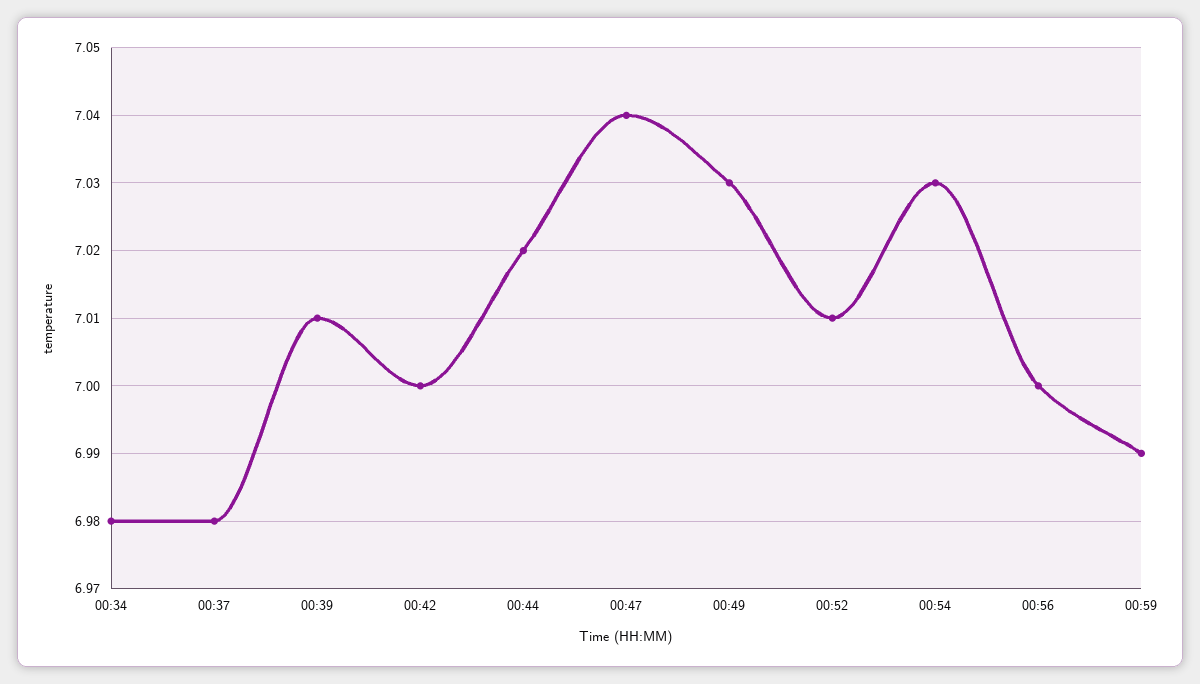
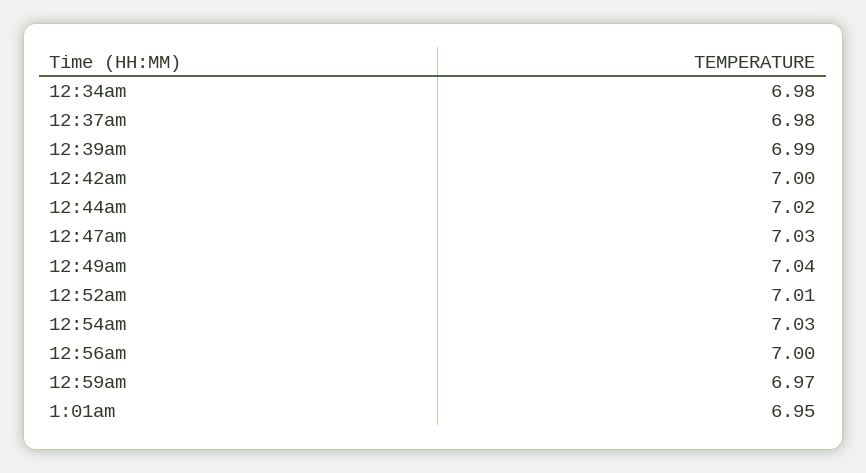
00:39: 7.01 -> 6.99
00:47: 7.04 -> 7.03
00:49: 7.03 -> 7.04
00:59: 6.99 -> 6.97
1:01am: none -> 6.95

